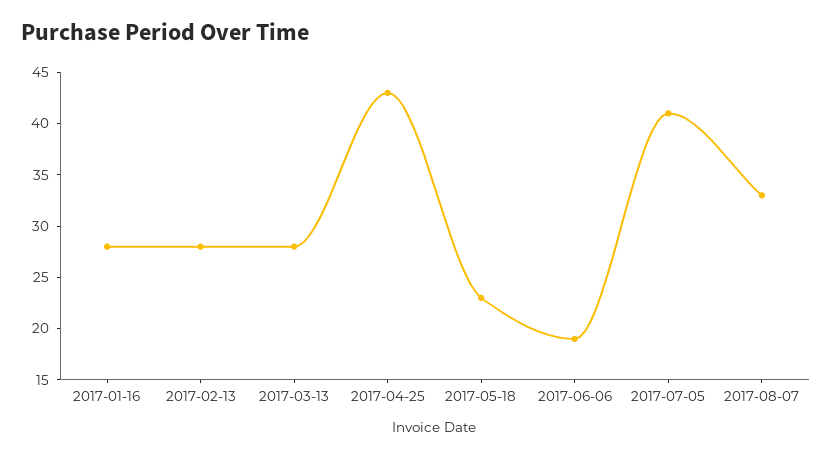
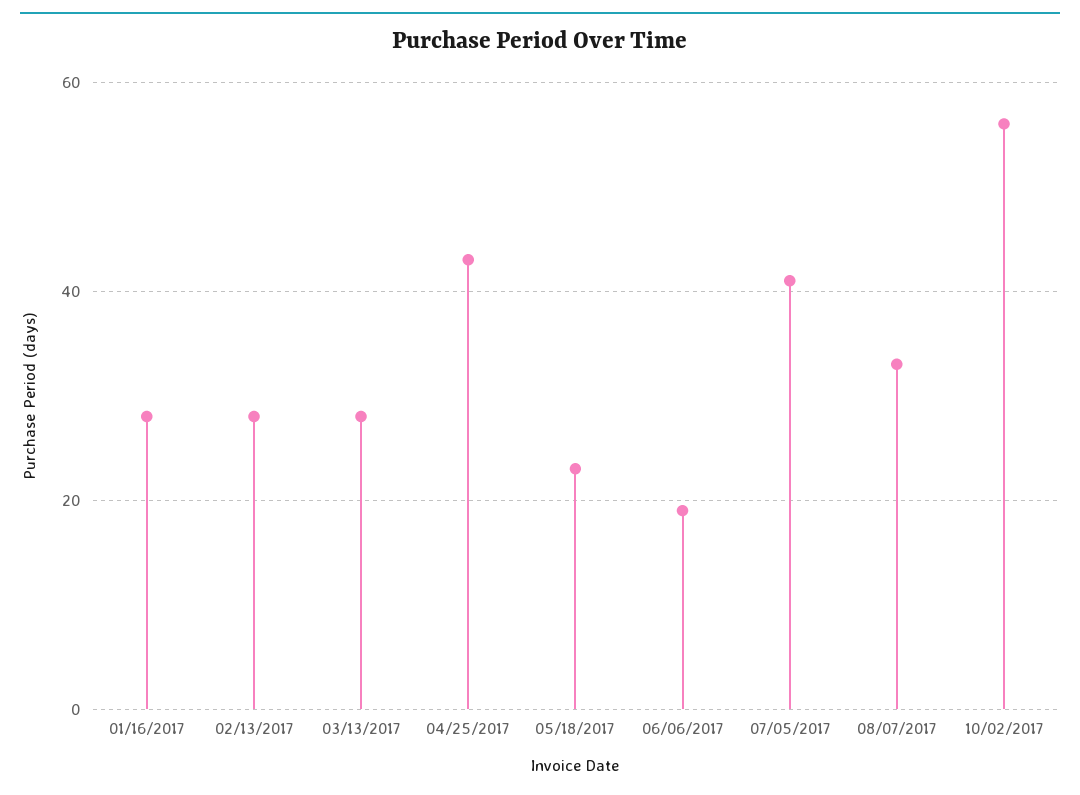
10/02/2017: none -> 55

